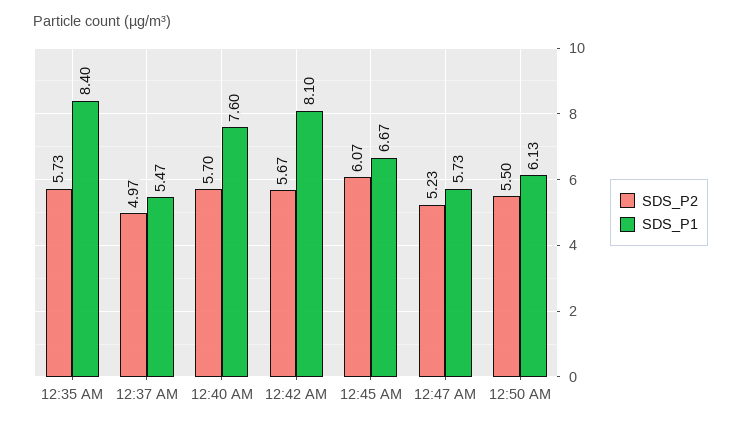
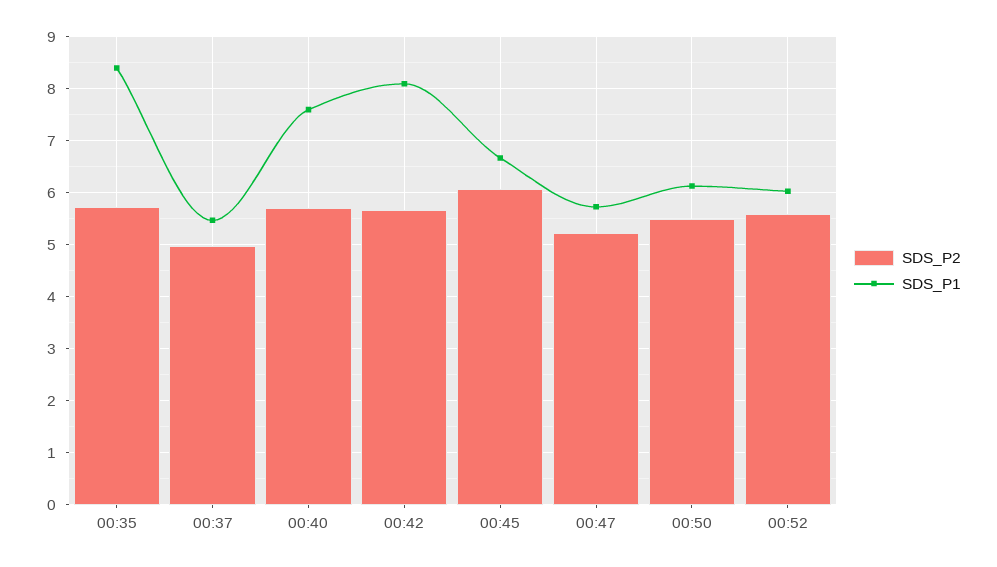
SDS_P2, 00:52: none -> 5.6
SDS_P1, 00:52: none -> 6

